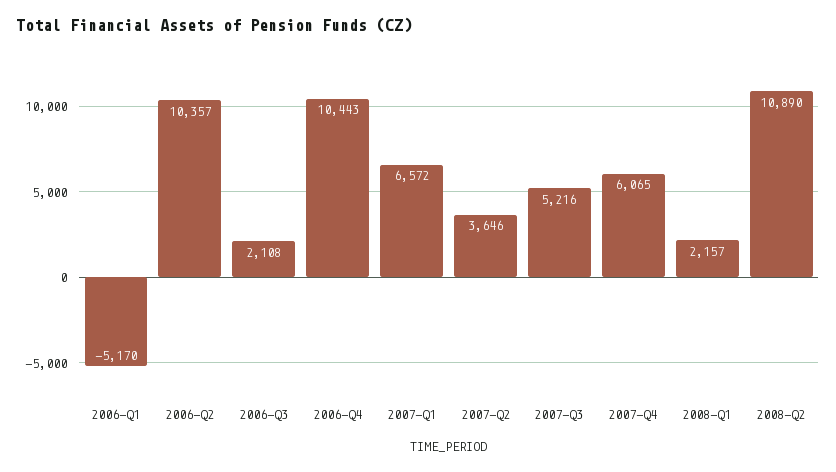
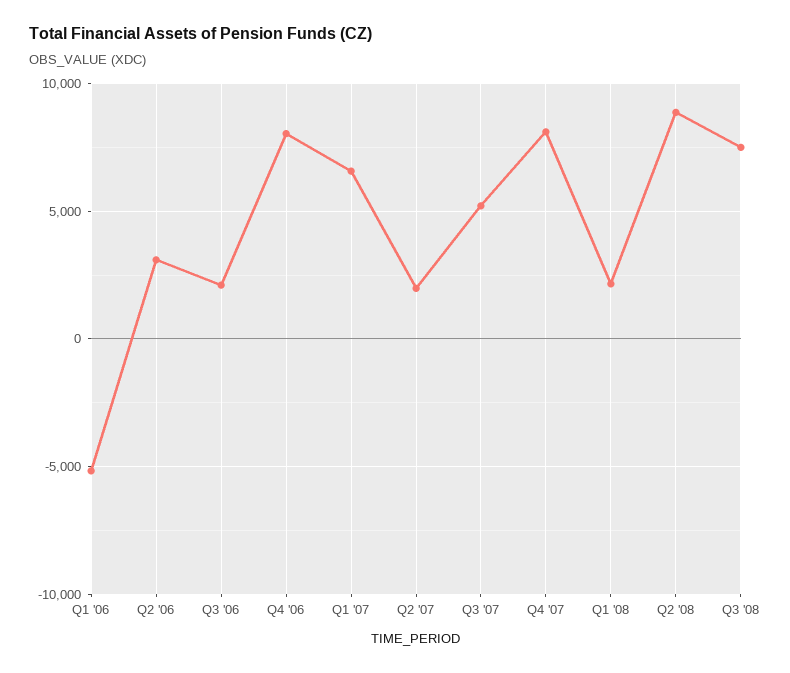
2006-Q2: 10357 -> 3000
2006-Q4: 10443 -> 8000
2007-Q2: 3646 -> 2000
2007-Q4: 6065 -> 8000
2008-Q2: 10890 -> 9000
Q3 '08: none -> 7500

